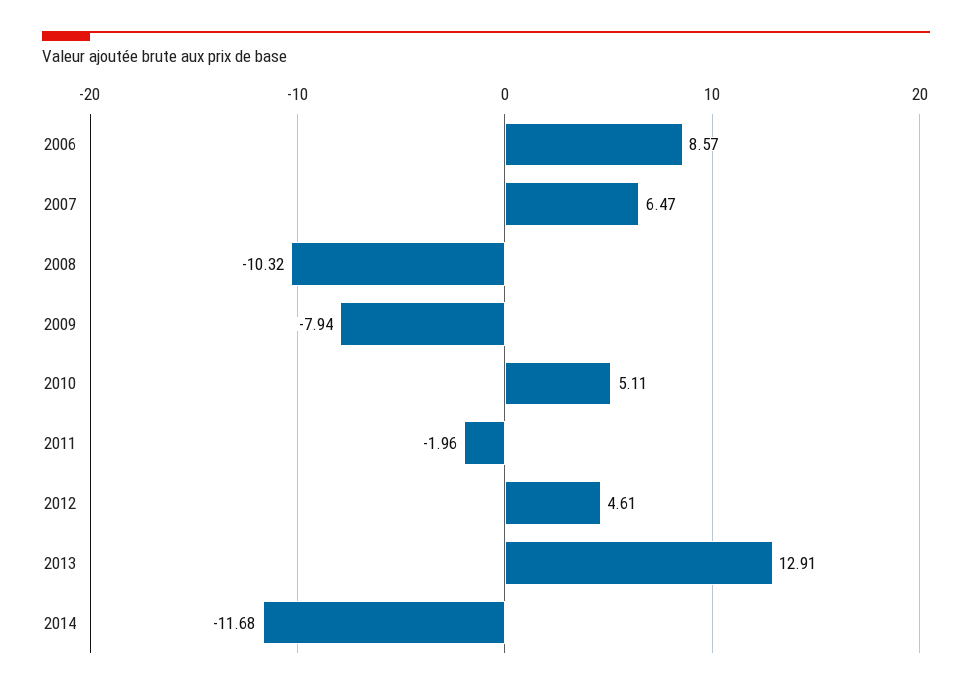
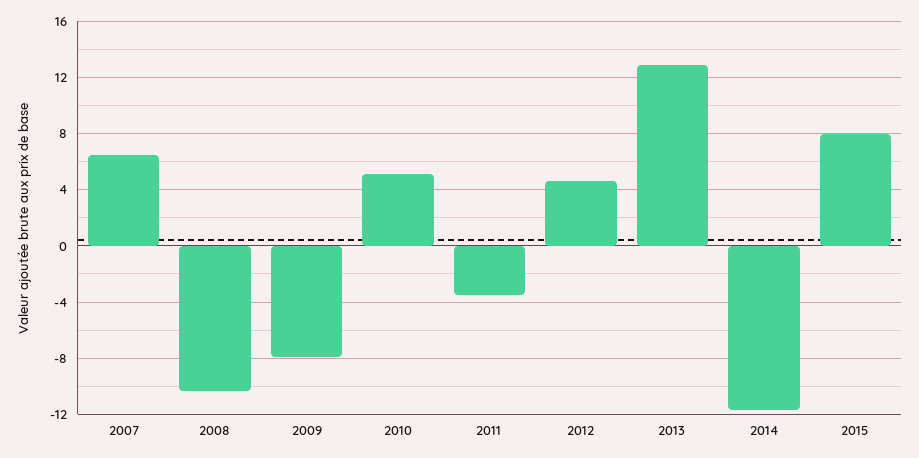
2006: 8.57 -> none
2011: -1.96 -> -3.5
2015: none -> 8

